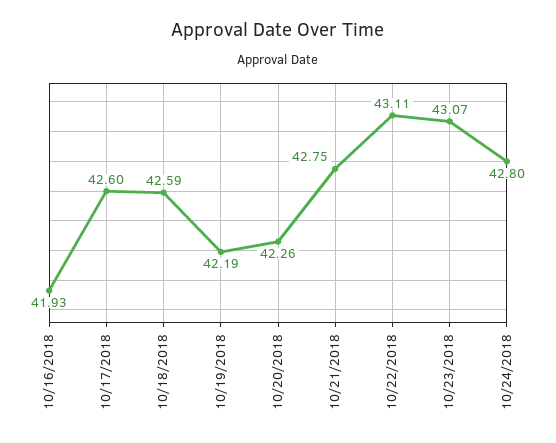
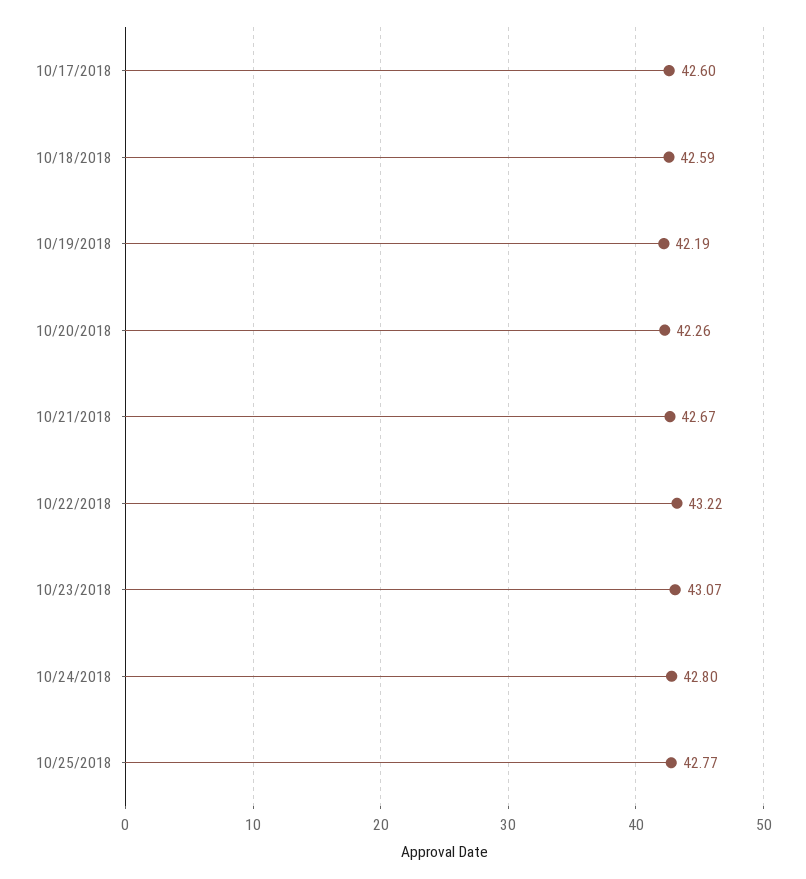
10/16/2018: 41.93 -> none
10/21/2018: 42.75 -> 42.67
10/22/2018: 43.11 -> 43.22
10/25/2018: none -> 42.77

